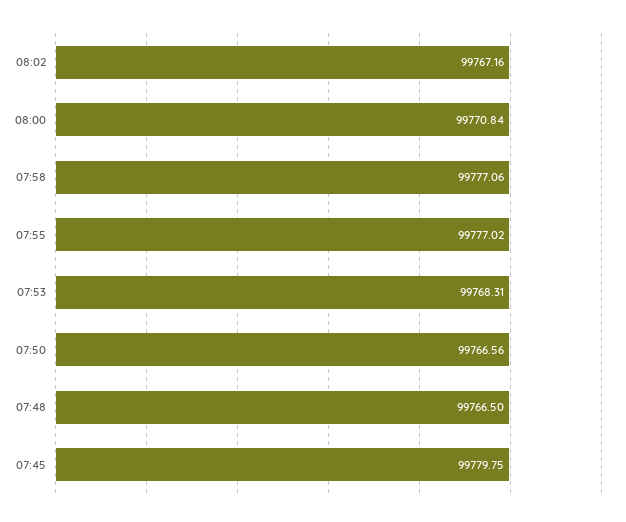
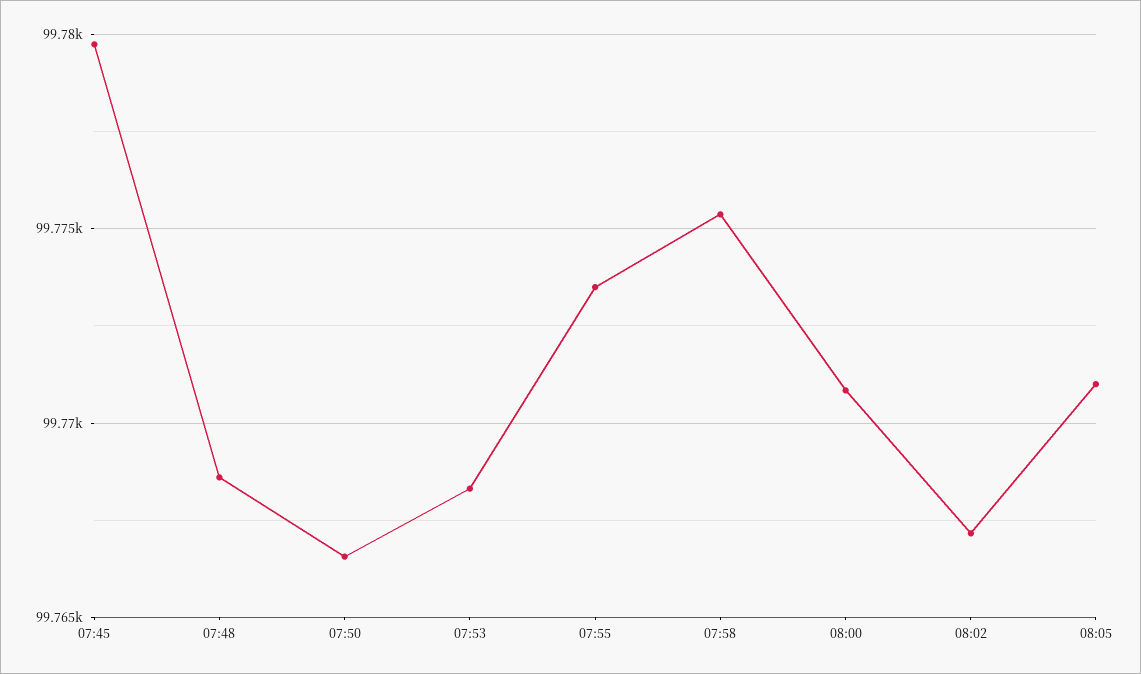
07:58: 99777.06 -> 99775.5
07:55: 99777.02 -> 99773.5
07:48: 99766.5 -> 99768.5
08:05: none -> 99771

